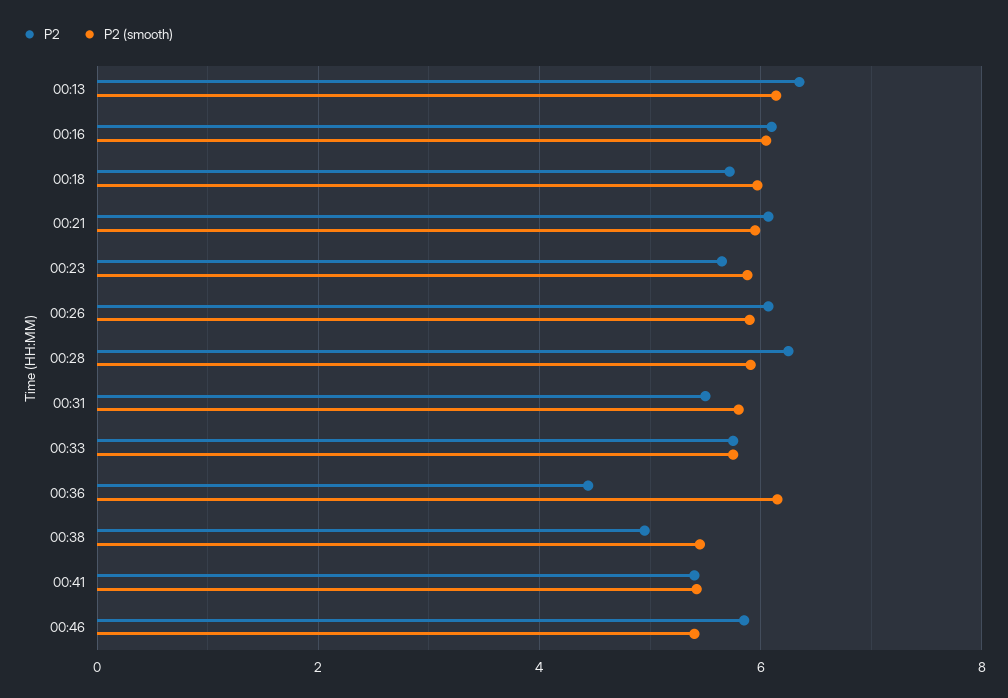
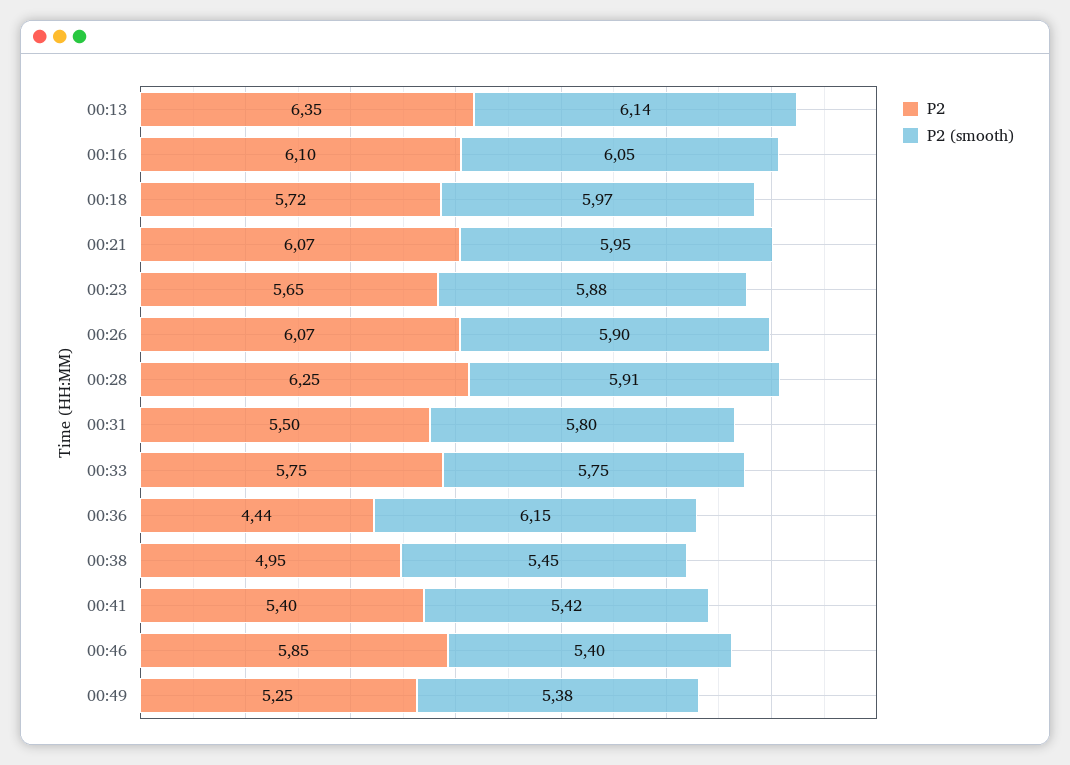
P2, 00:49: none -> 5.25
P2 (smooth), 00:49: none -> 5.38

